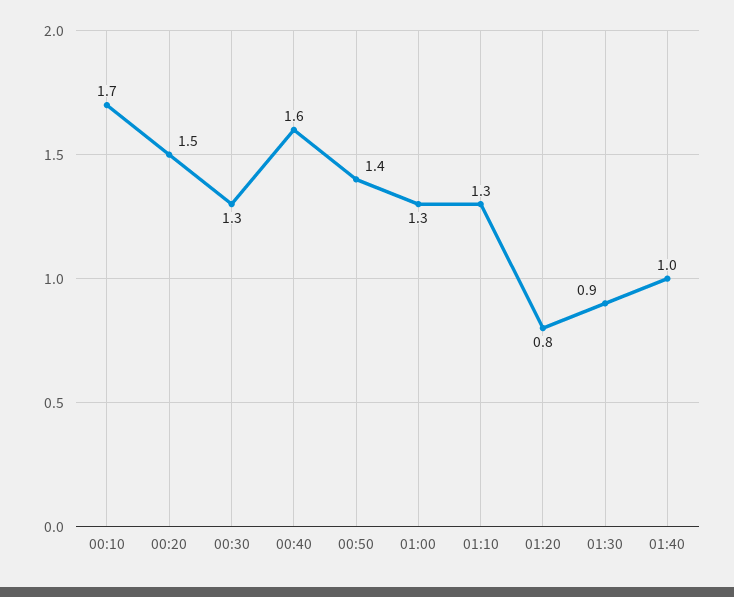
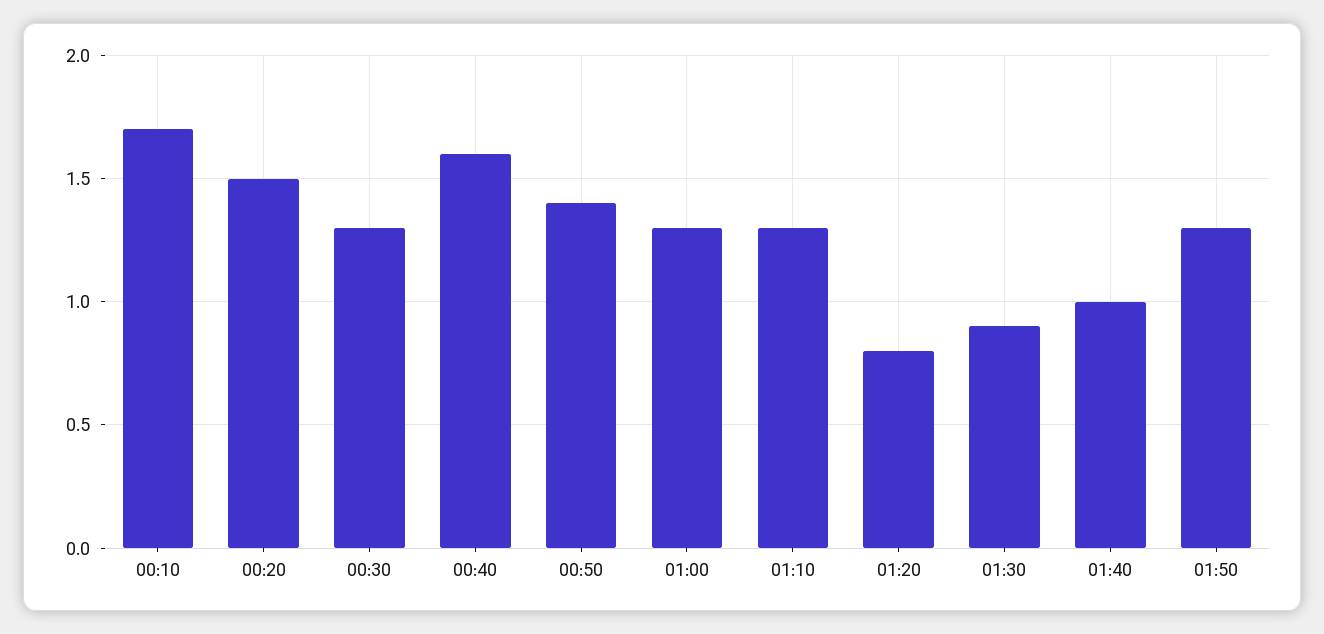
01:50: none -> 1.3

